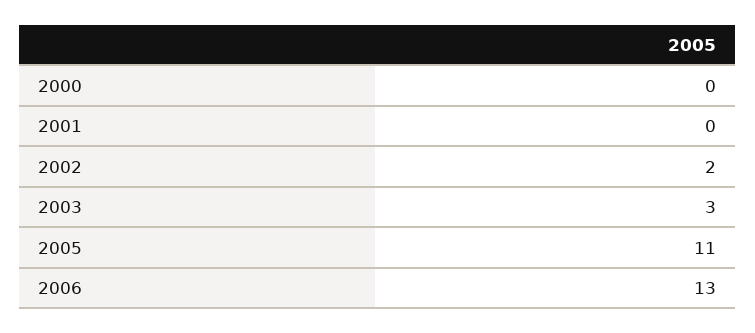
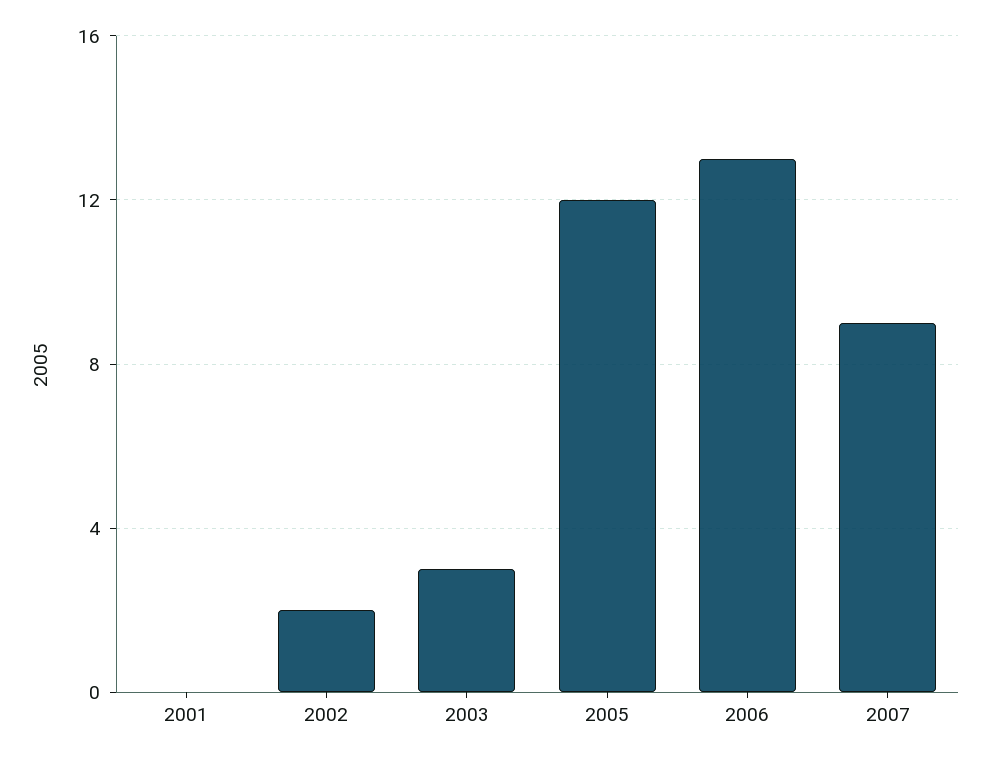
2000: 0 -> none
2005: 11 -> 12
2007: none -> 9

